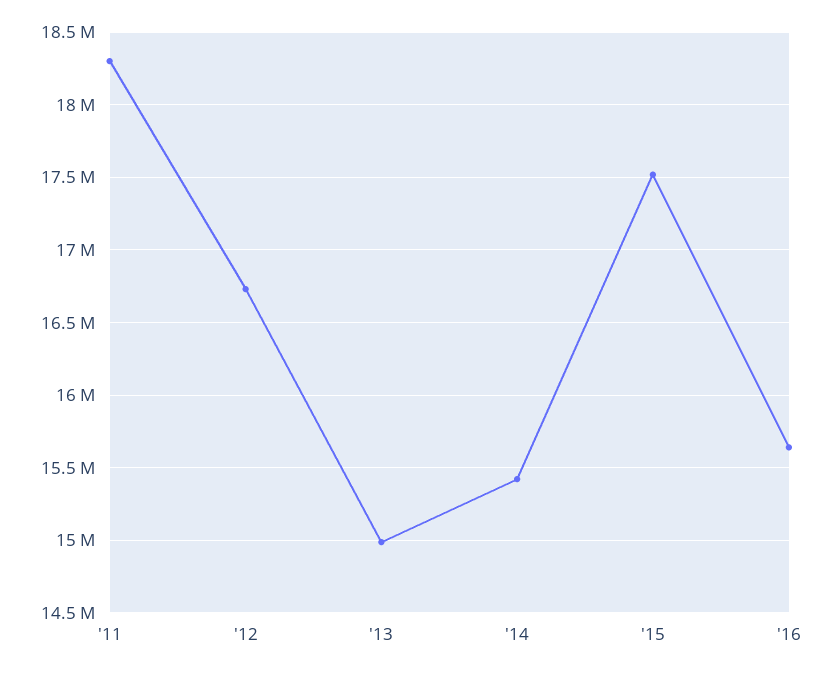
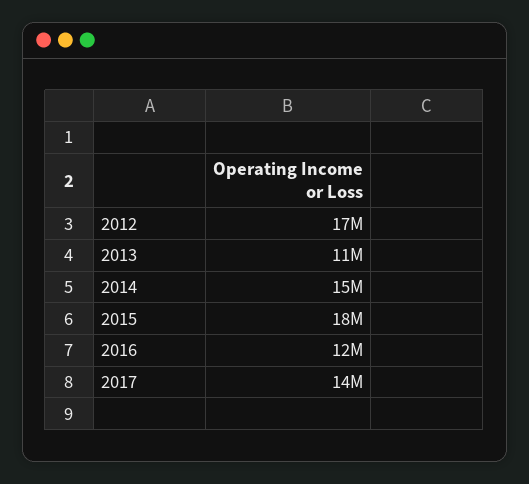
'11: 18300000 -> none
'13: 15000000 -> 11000000
'16: 15650000 -> 12000000
2017: none -> 14000000

